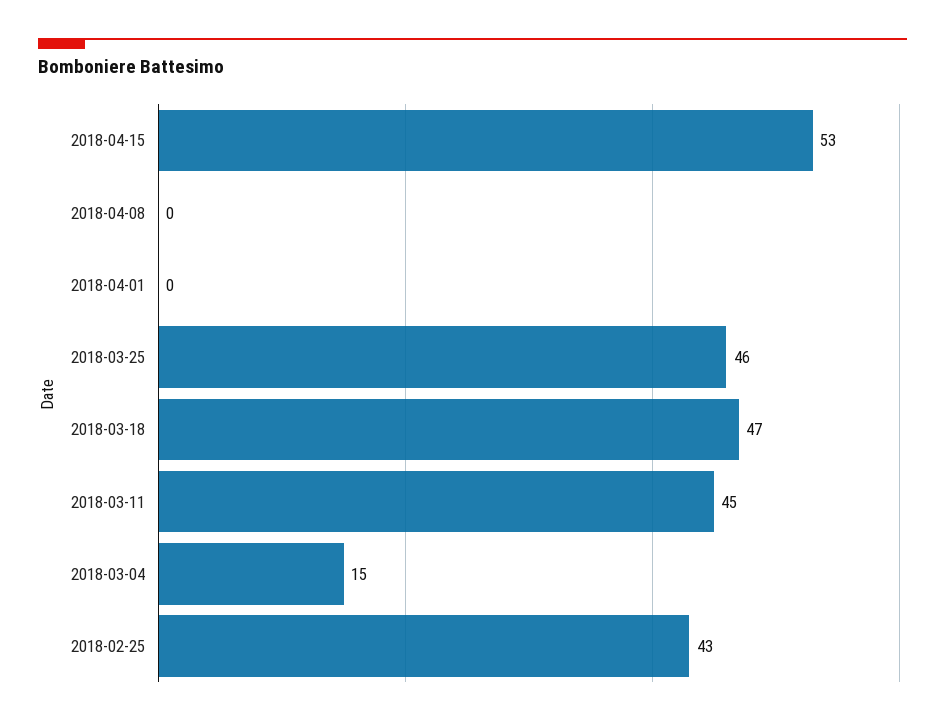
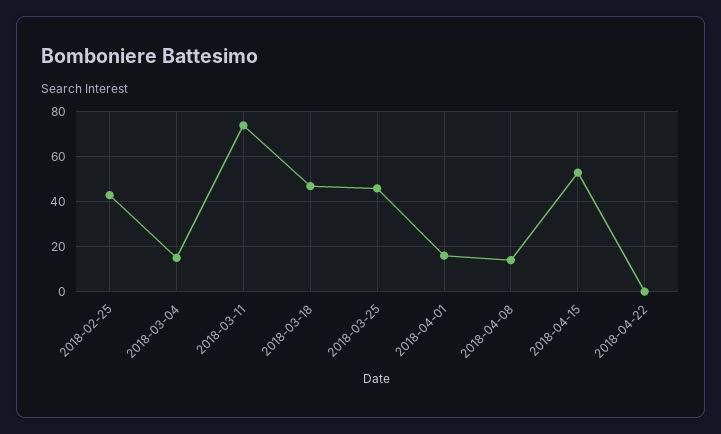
2018-04-08: 0 -> 15
2018-04-01: 0 -> 15
2018-03-11: 45 -> 75
2018-04-22: none -> 0

